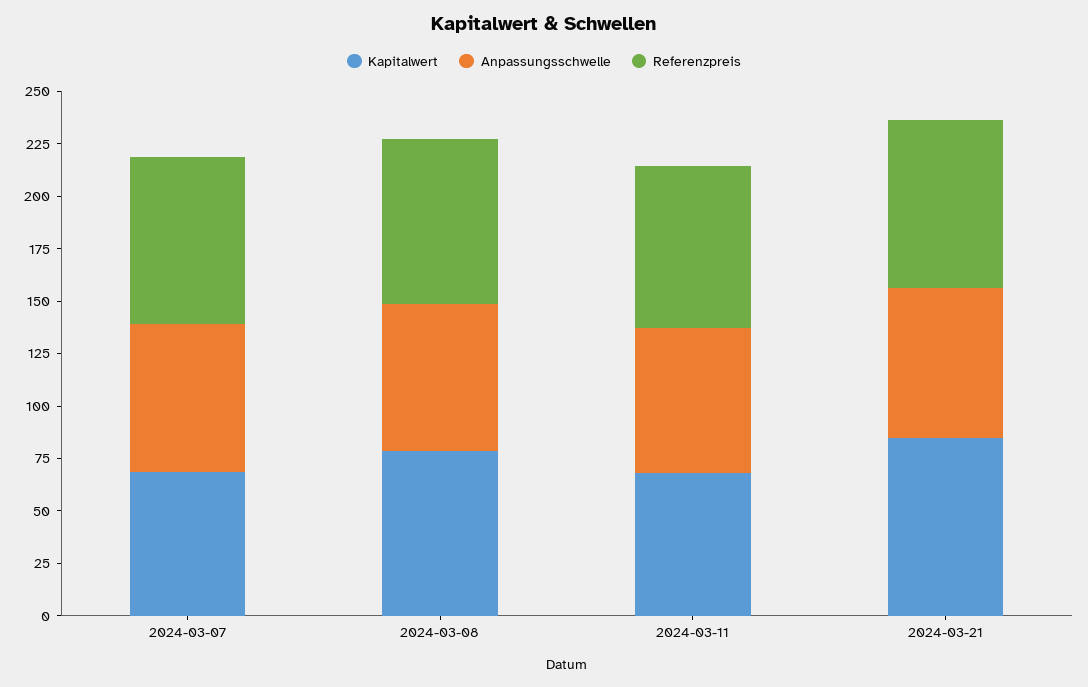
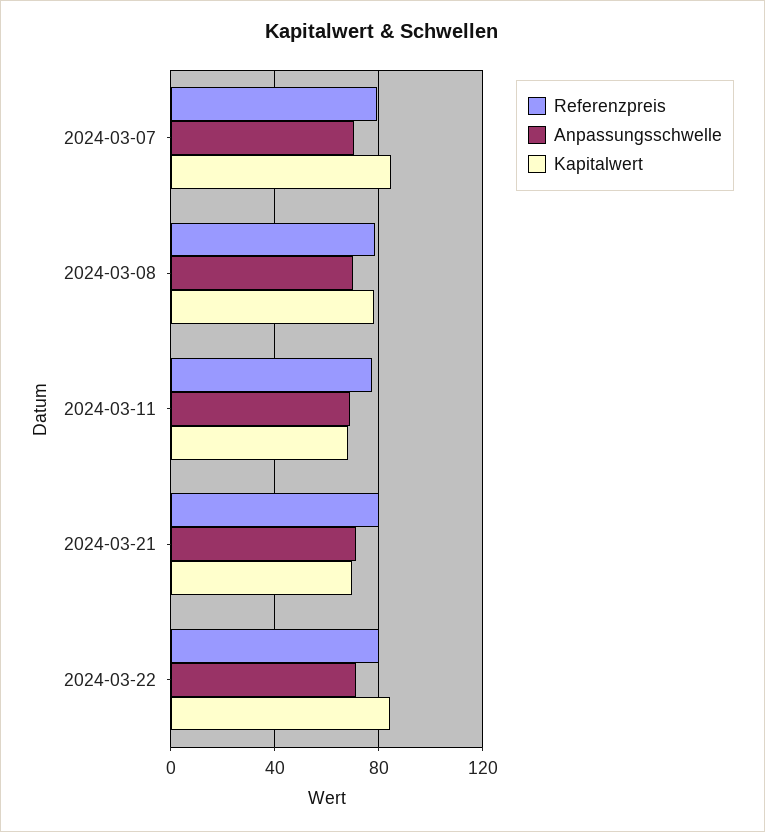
Kapitalwert, 2024-03-07: 70 -> 85
Kapitalwert, 2024-03-21: 85 -> 70
Referenzpreis, 2024-03-22: none -> 80
Anpassungsschwelle, 2024-03-22: none -> 70
Kapitalwert, 2024-03-22: none -> 85

